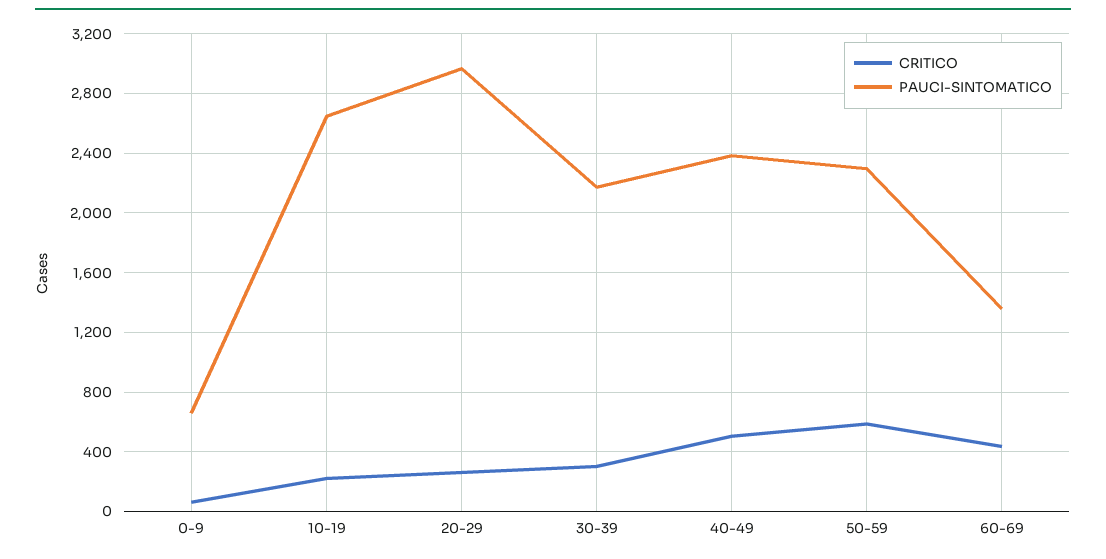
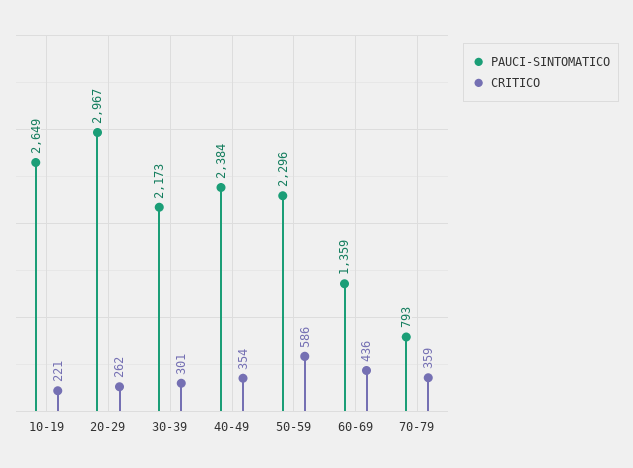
CRITICO, 0-9: 50 -> none
PAUCI-SINTOMATICO, 0-9: 650 -> none
CRITICO, 40-49: 500 -> 354
PAUCI-SINTOMATICO, 70-79: none -> 793
CRITICO, 70-79: none -> 359

